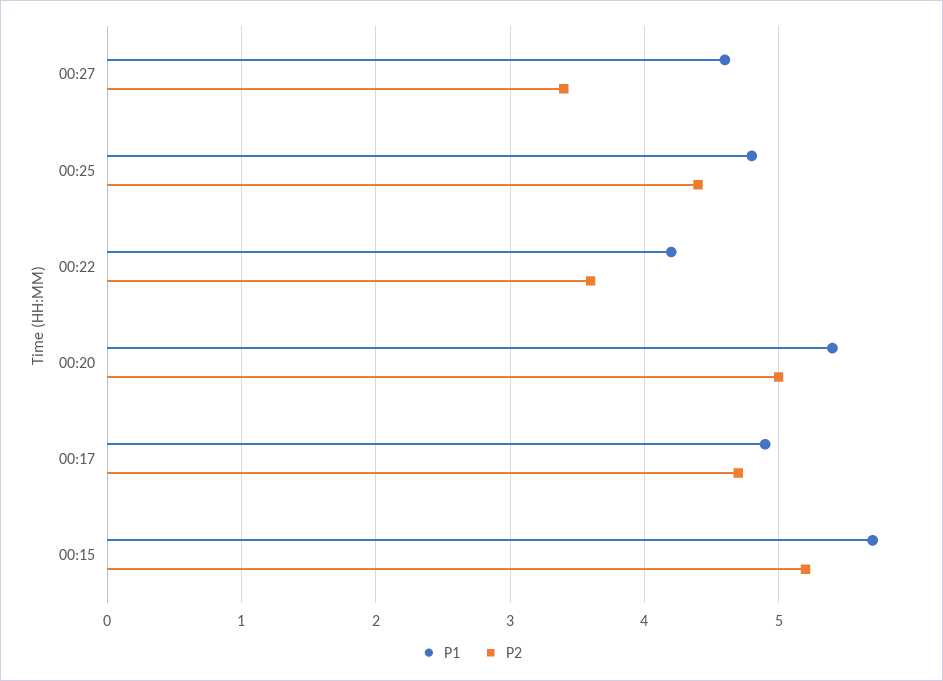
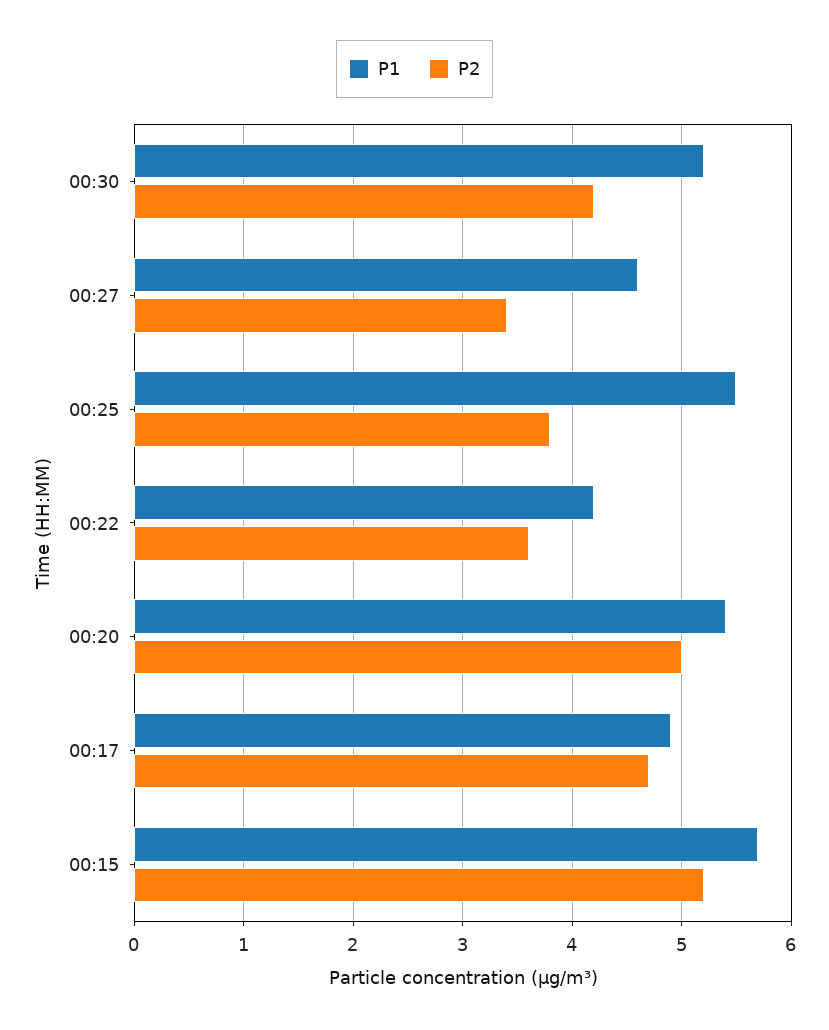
P1, 00:25: 4.8 -> 5.5
P2, 00:25: 4.4 -> 3.8
P1, 00:30: none -> 5.2
P2, 00:30: none -> 4.2

